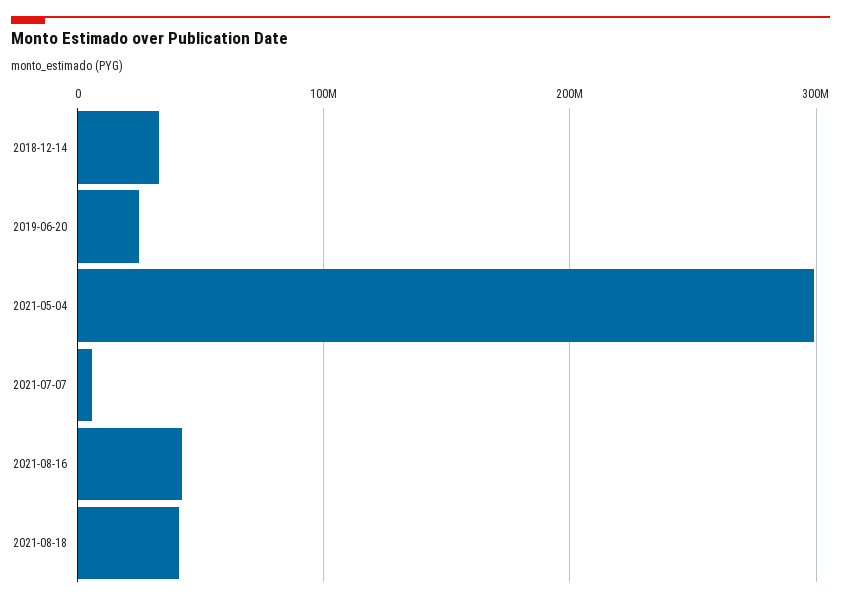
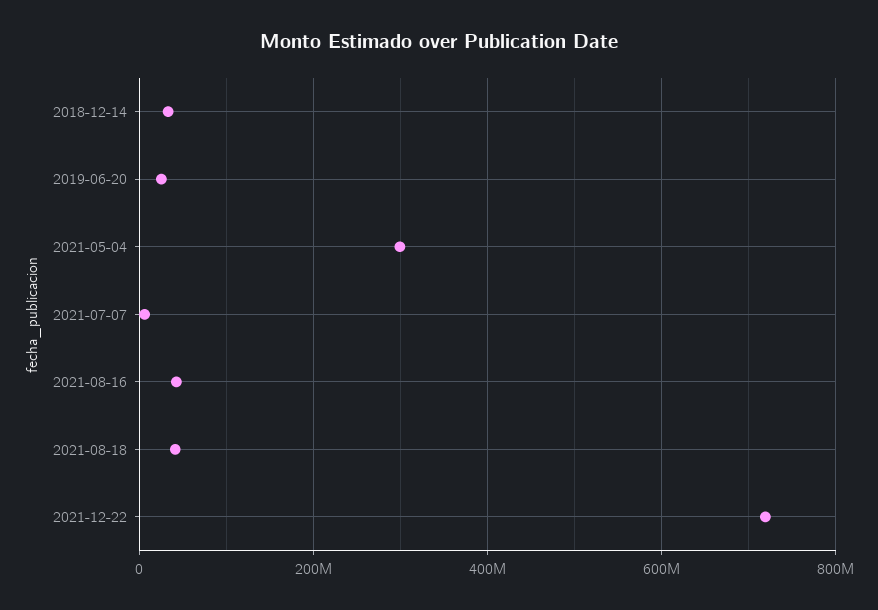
2021-12-22: none -> 720000000

